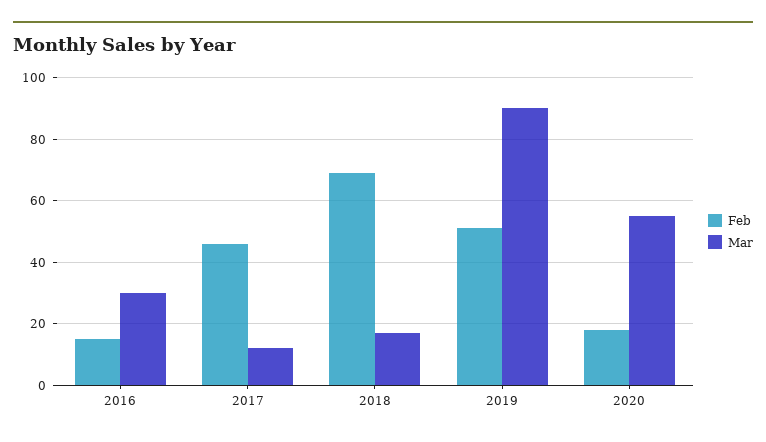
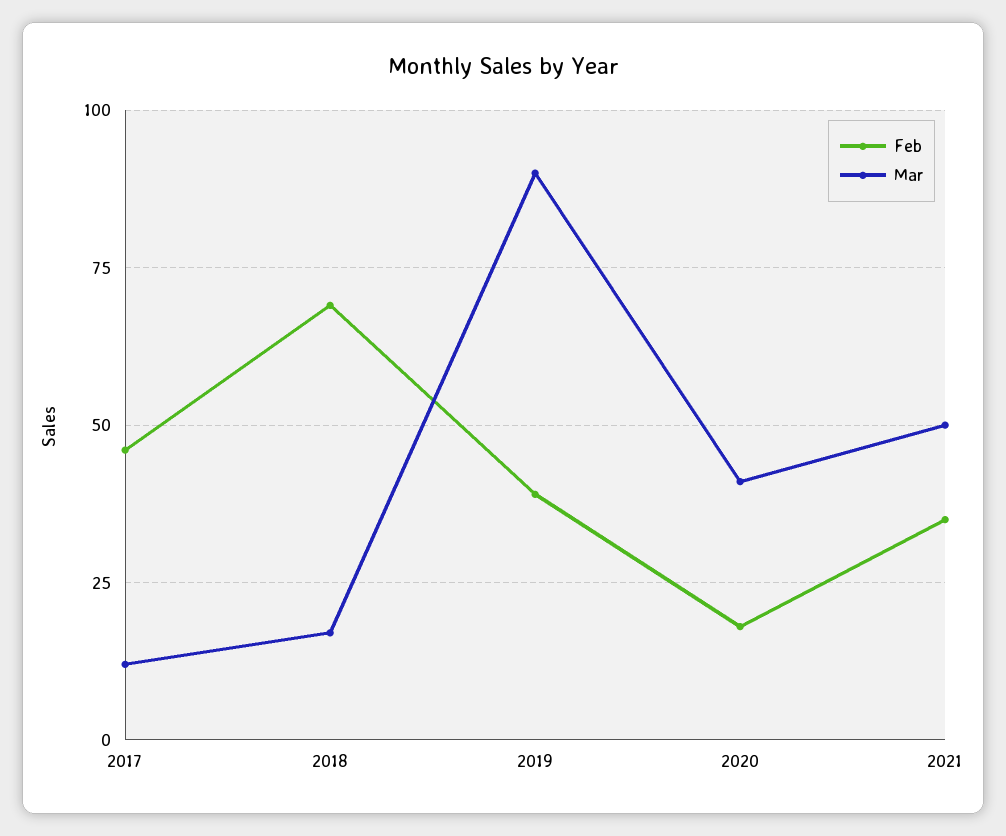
Feb, 2016: 15 -> none
Mar, 2016: 30 -> none
Feb, 2019: 50 -> 40
Mar, 2020: 55 -> 40
Feb, 2021: none -> 35
Mar, 2021: none -> 50

